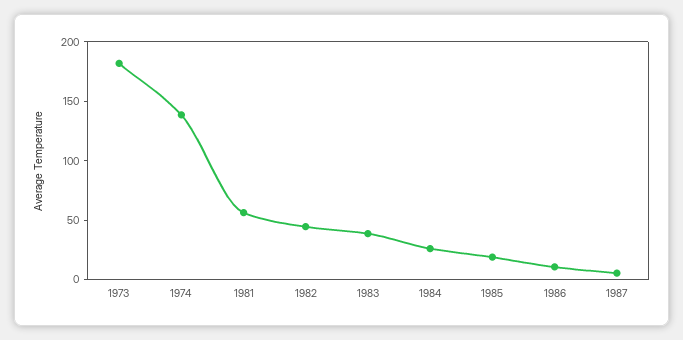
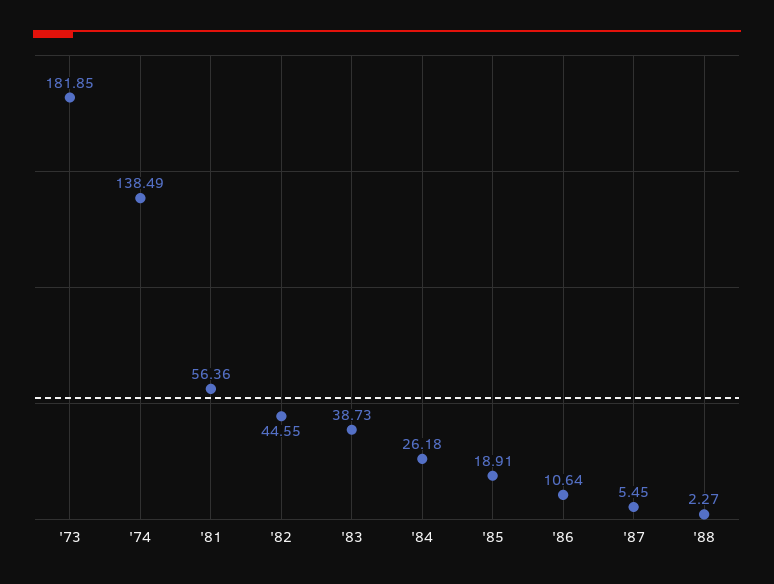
'88: none -> 2.27

